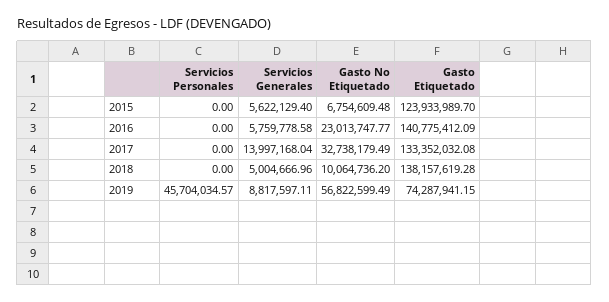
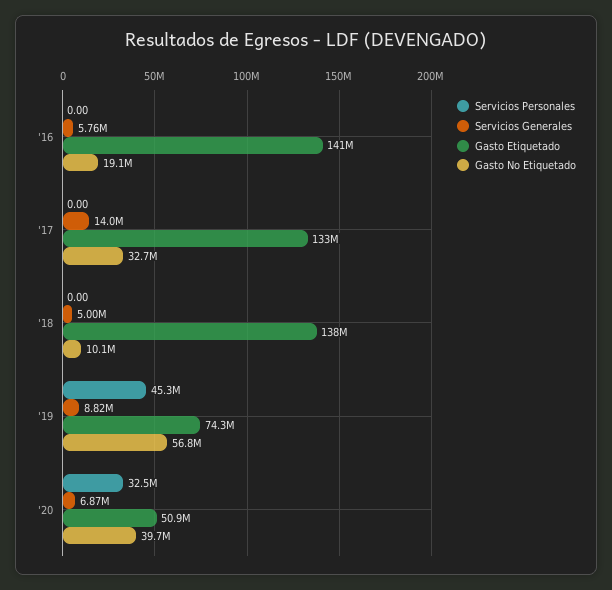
Servicios Personales, 2015: 0 -> none
Servicios Generales, 2015: 5622129.4 -> none
Gasto No Etiquetado, 2015: 6754609.48 -> none
Gasto Etiquetado, 2015: 123933989.7 -> none
Gasto No Etiquetado, 2016: 23013747.77 -> 19100000
Servicios Personales, 2019: 45704034.57 -> 45300000
Servicios Personales, '20: none -> 32500000
Servicios Generales, '20: none -> 6870000
Gasto Etiquetado, '20: none -> 50900000
Gasto No Etiquetado, '20: none -> 39700000

